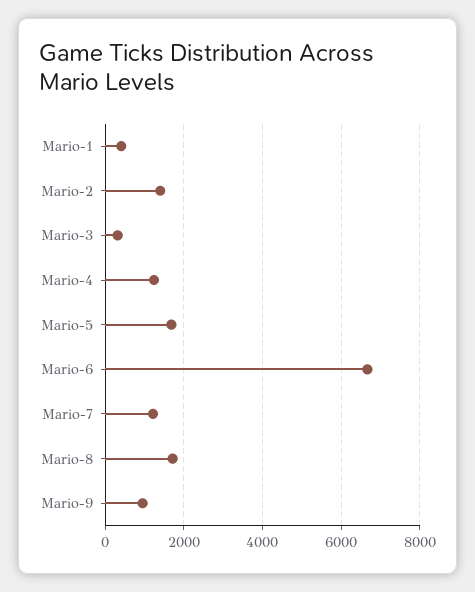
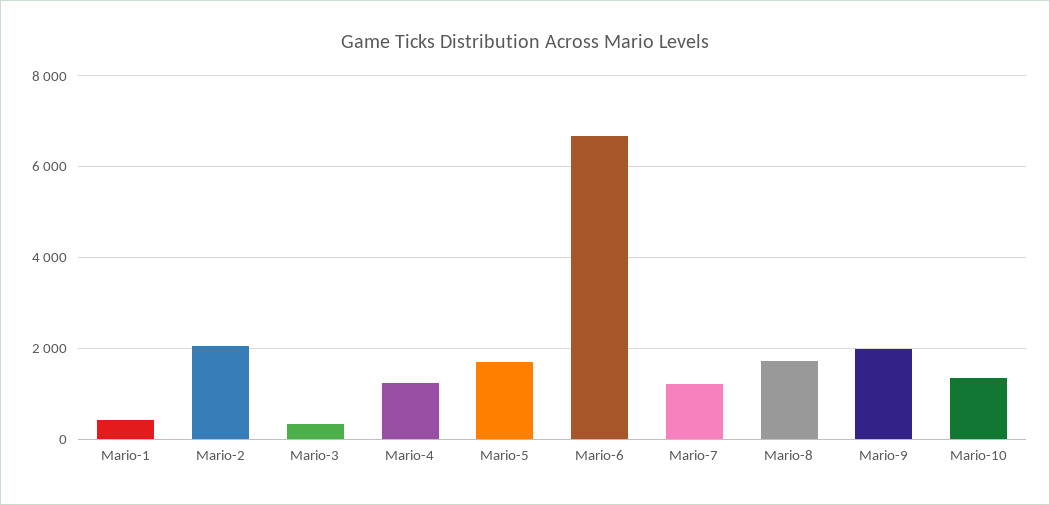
Mario-2: 1400 -> 2000
Mario-9: 1000 -> 2000
Mario-10: none -> 1400

